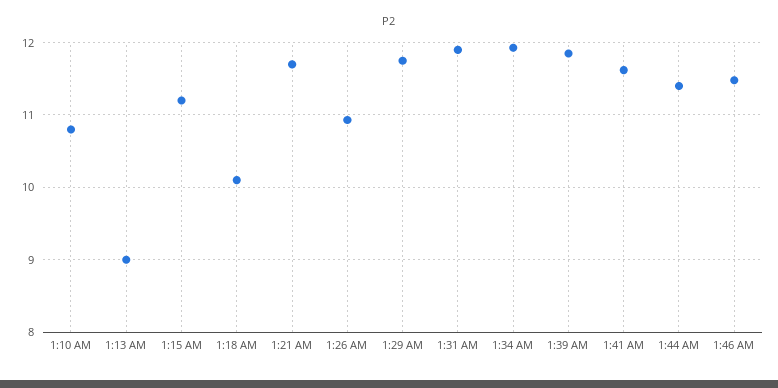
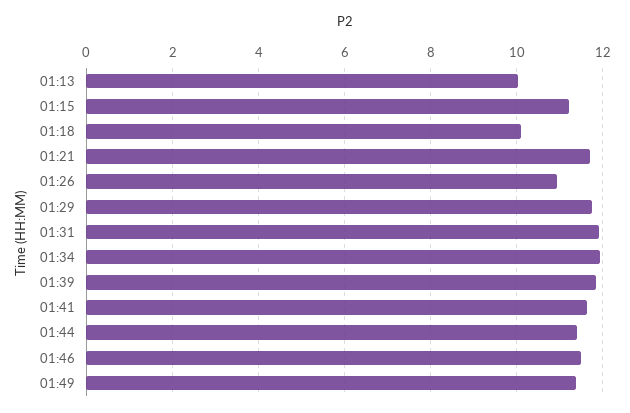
1:10 AM: 10.8 -> none
1:13 AM: 9 -> 10
01:49: none -> 11.4

